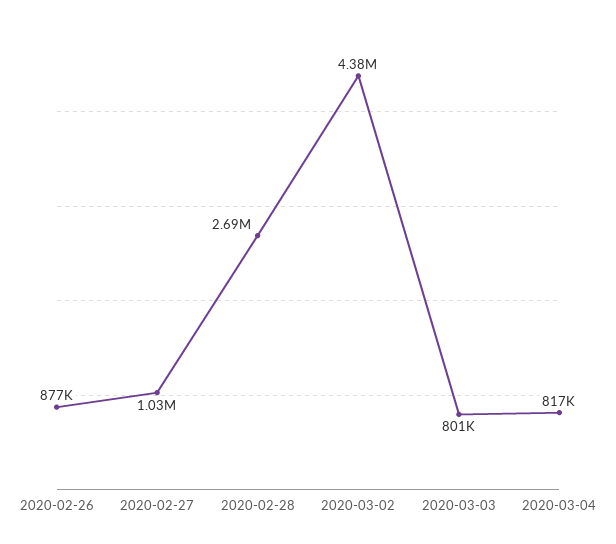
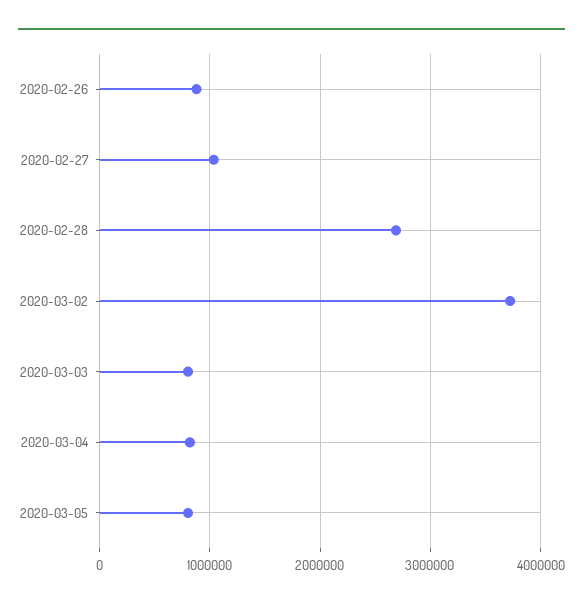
2020-03-02: 4380000 -> 3700000
2020-03-05: none -> 800000

